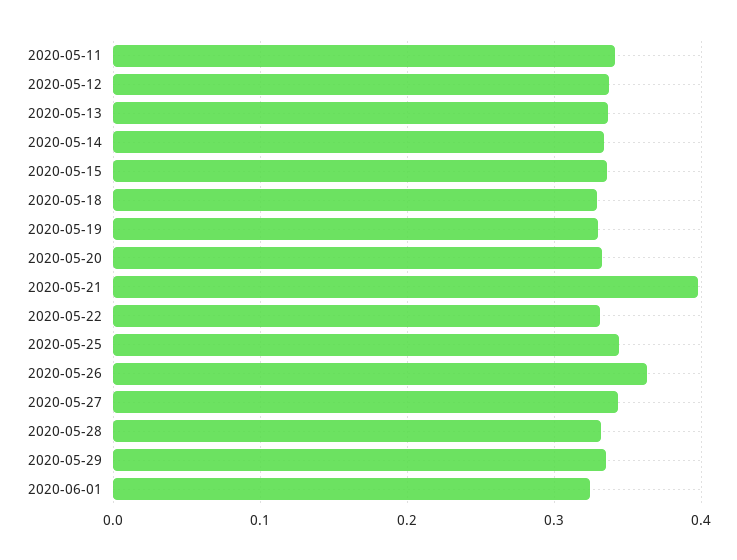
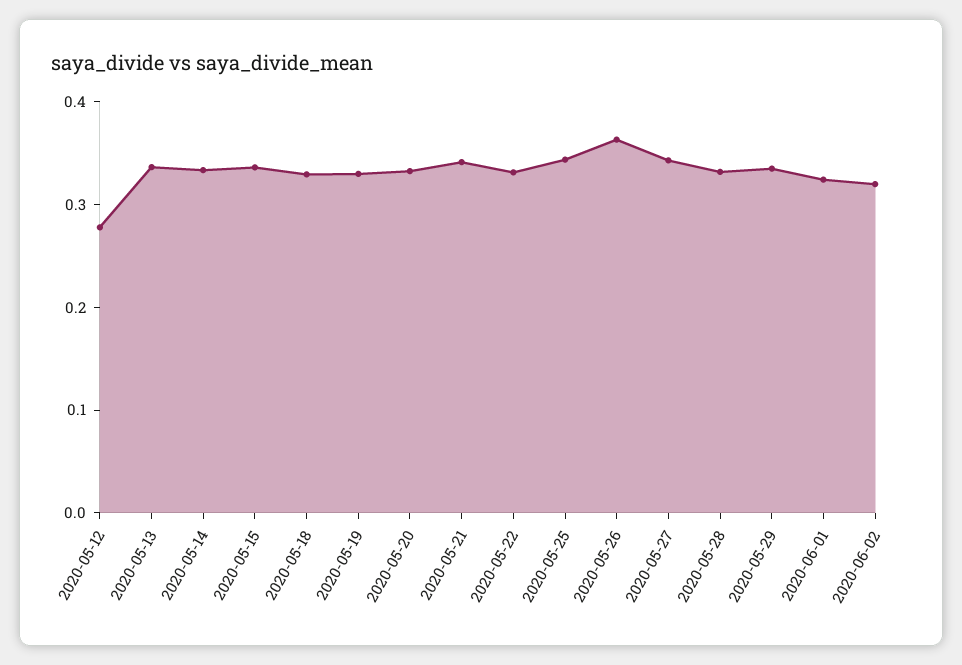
2020-05-11: 0.34 -> none
2020-05-12: 0.34 -> 0.28
2020-05-21: 0.4 -> 0.34
2020-06-02: none -> 0.32

